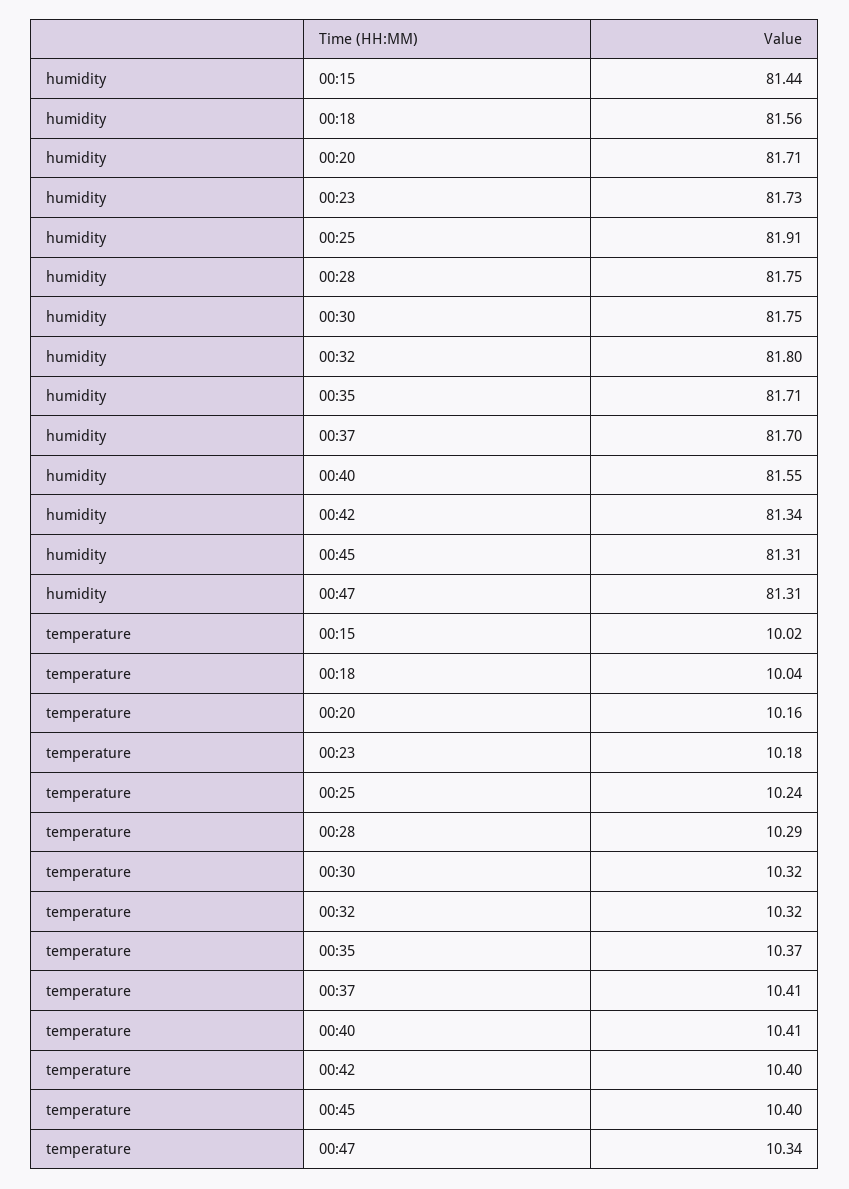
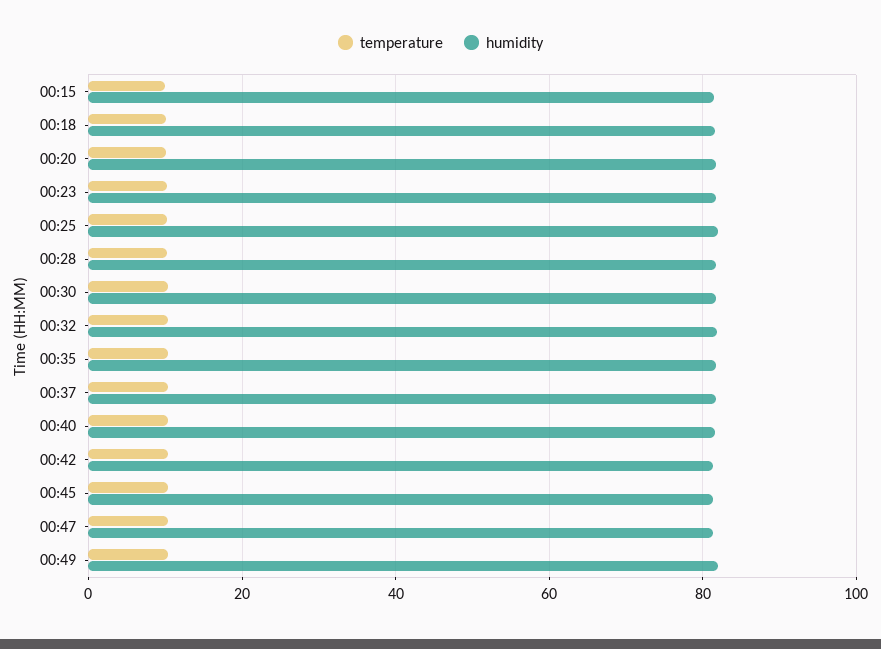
temperature, 00:49: none -> 10
humidity, 00:49: none -> 82

